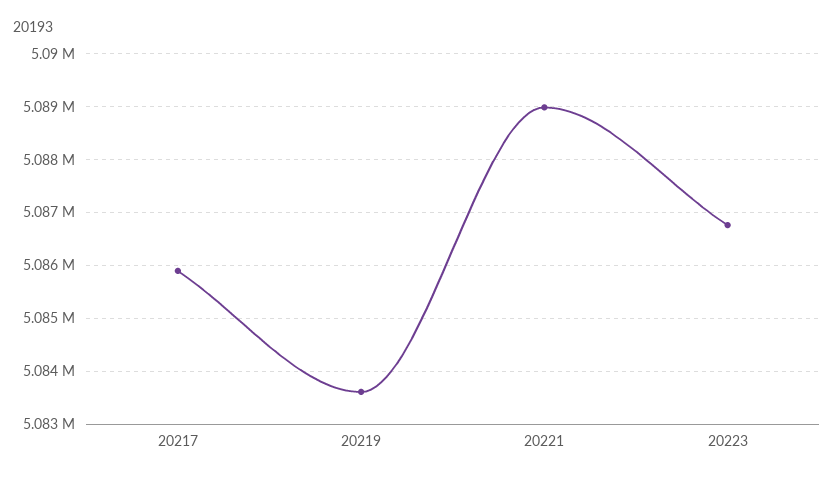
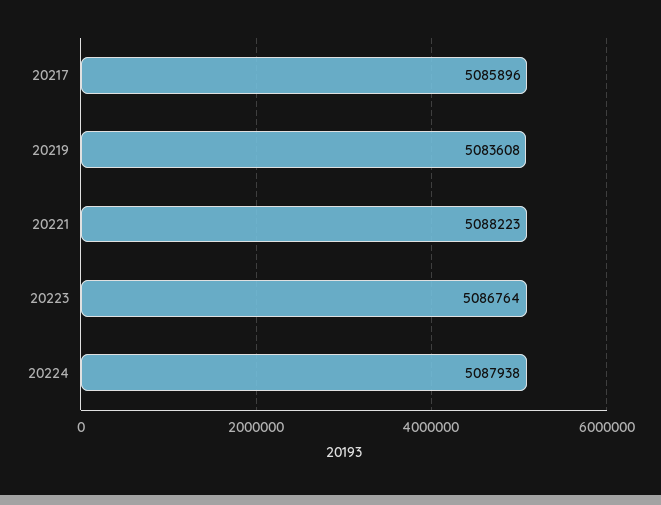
20221: 5089000 -> 5088223
20224: none -> 5087938

